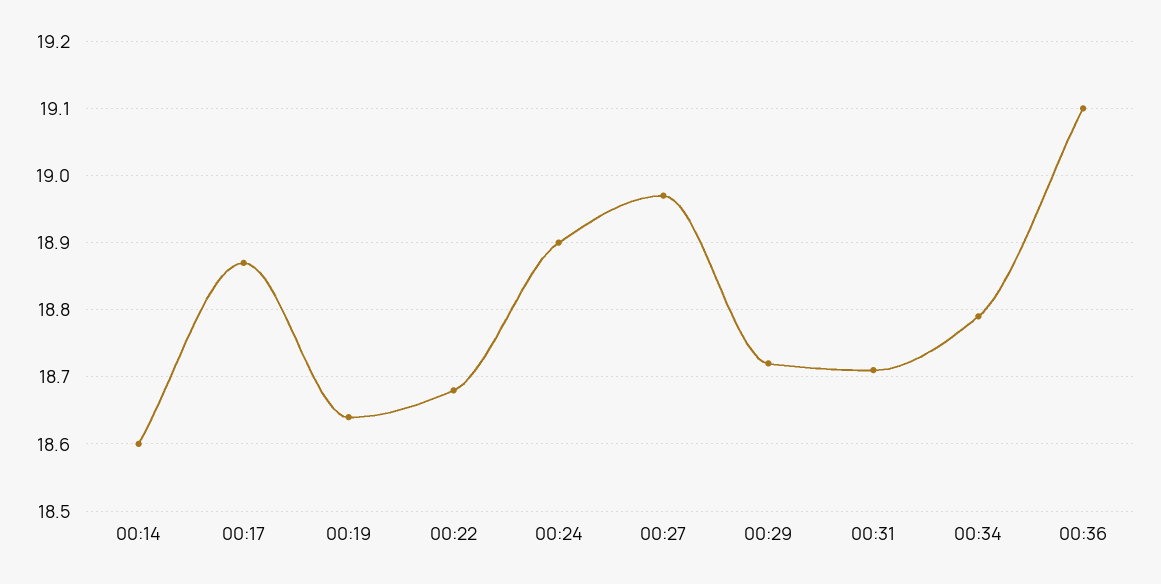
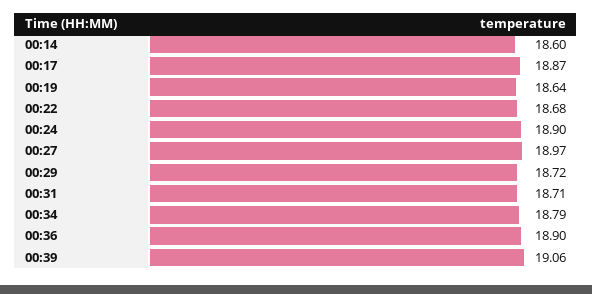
00:36: 19.1 -> 18.9
00:39: none -> 19.06

